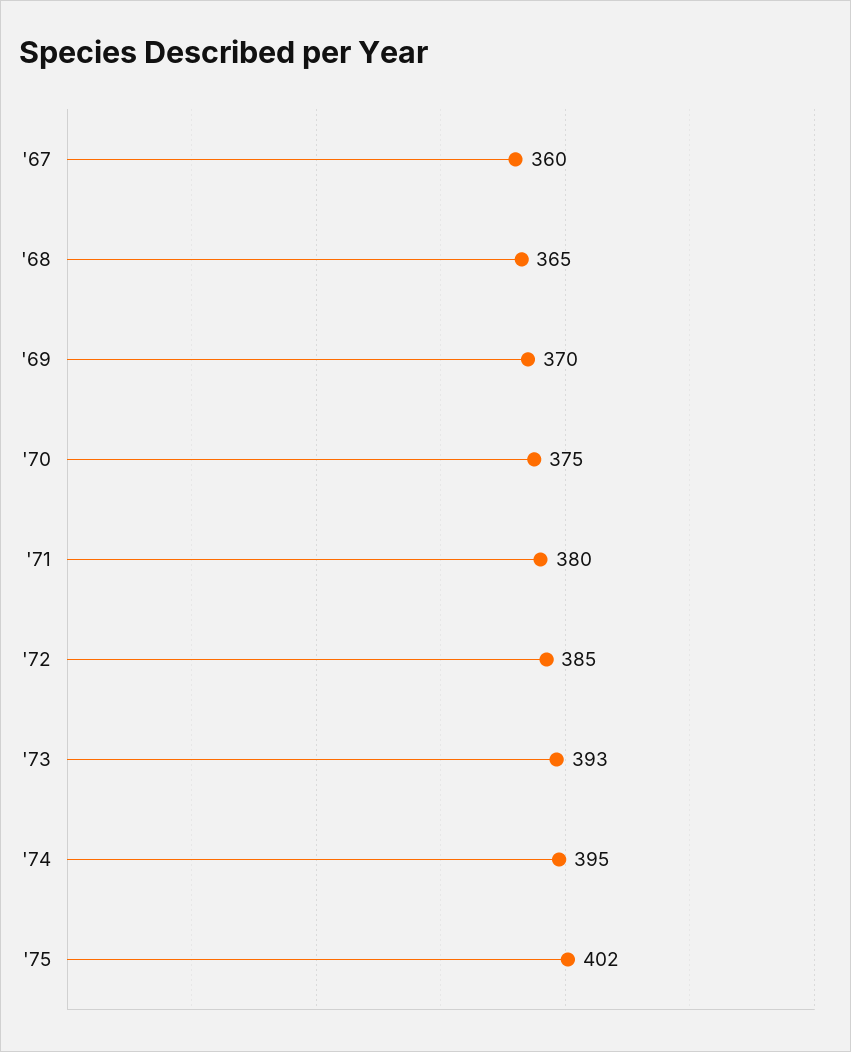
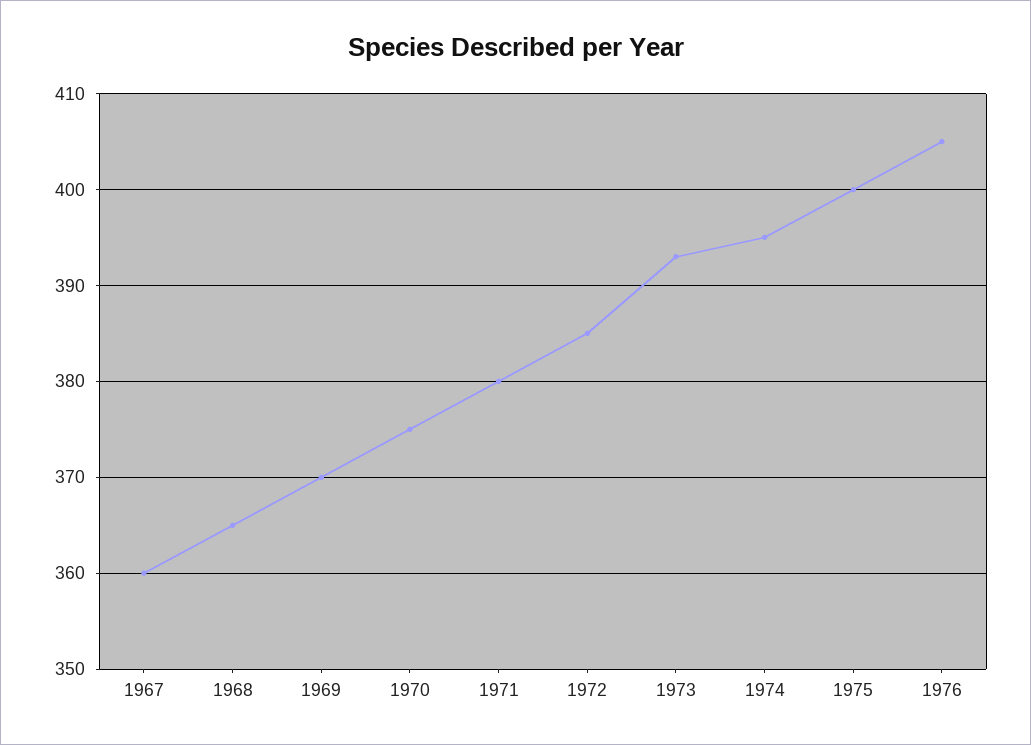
'75: 402 -> 400
1976: none -> 405

